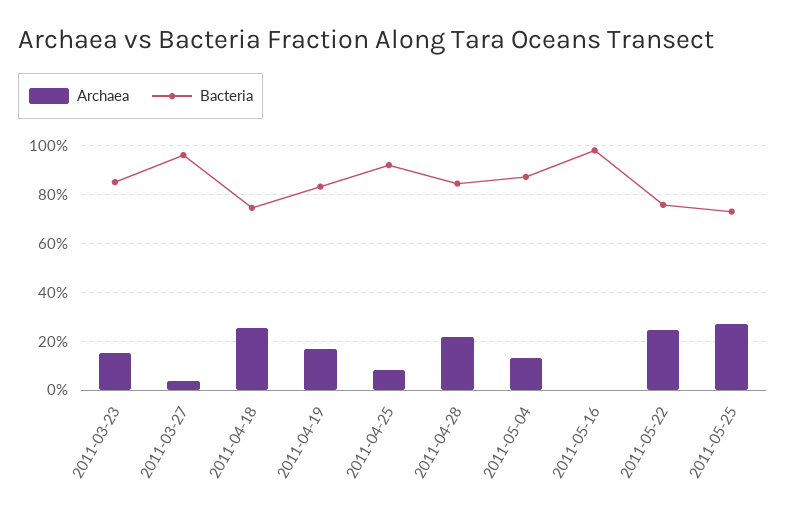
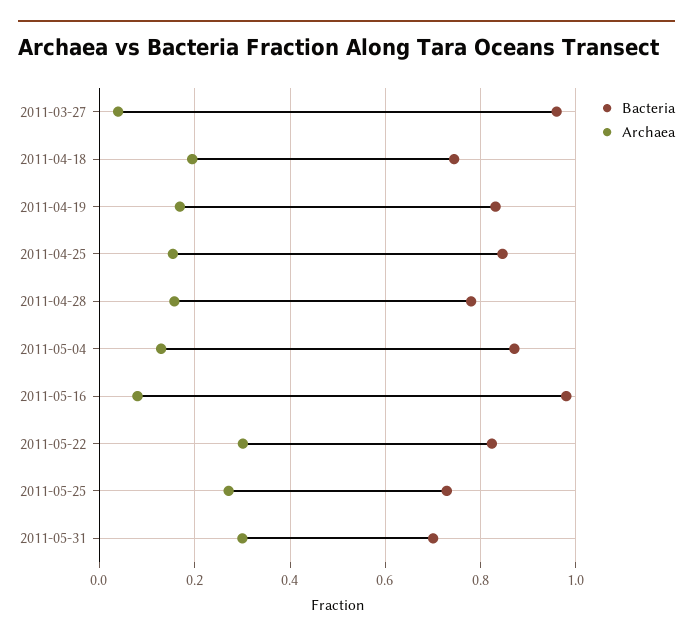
Archaea, 2011-03-23: 0.15 -> none
Bacteria, 2011-03-23: 0.85 -> none
Archaea, 2011-04-18: 0.25 -> 0.2
Archaea, 2011-04-25: 0.075 -> 0.16
Bacteria, 2011-04-25: 0.925 -> 0.84
Archaea, 2011-04-28: 0.225 -> 0.16
Bacteria, 2011-04-28: 0.85 -> 0.78
Archaea, 2011-05-16: 0 -> 0.08
Archaea, 2011-05-22: 0.25 -> 0.3
Bacteria, 2011-05-22: 0.75 -> 0.82
Bacteria, 2011-05-31: none -> 0.7
Archaea, 2011-05-31: none -> 0.3

